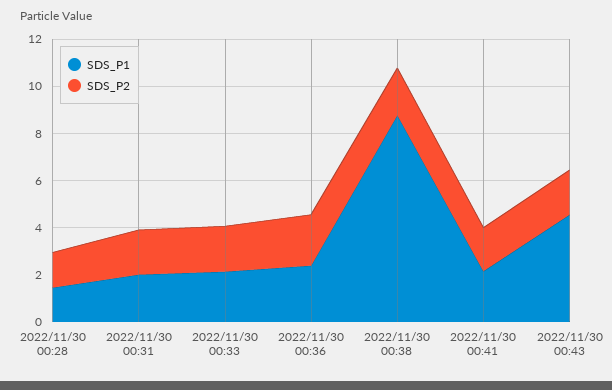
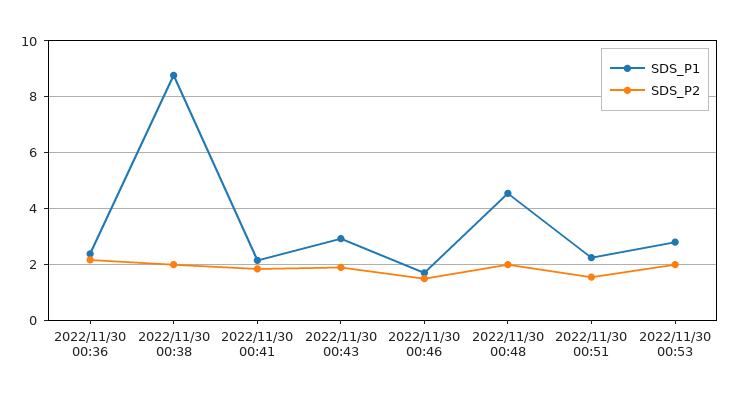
SDS_P1, 2022/11/30 00:28: 1.5 -> none
SDS_P2, 2022/11/30 00:28: 1.5 -> none
SDS_P1, 2022/11/30 00:31: 2 -> none
SDS_P2, 2022/11/30 00:31: 2 -> none
SDS_P1, 2022/11/30 00:33: 2 -> none
SDS_P2, 2022/11/30 00:33: 2 -> none
SDS_P1, 2022/11/30 00:43: 4.5 -> 3
SDS_P1, 2022/11/30 00:46: none -> 1.75
SDS_P2, 2022/11/30 00:46: none -> 1.5
SDS_P1, 2022/11/30 00:48: none -> 4.5
SDS_P2, 2022/11/30 00:48: none -> 2
SDS_P1, 2022/11/30 00:51: none -> 2.25
SDS_P2, 2022/11/30 00:51: none -> 1.5
SDS_P1, 2022/11/30 00:53: none -> 2.75
SDS_P2, 2022/11/30 00:53: none -> 2

